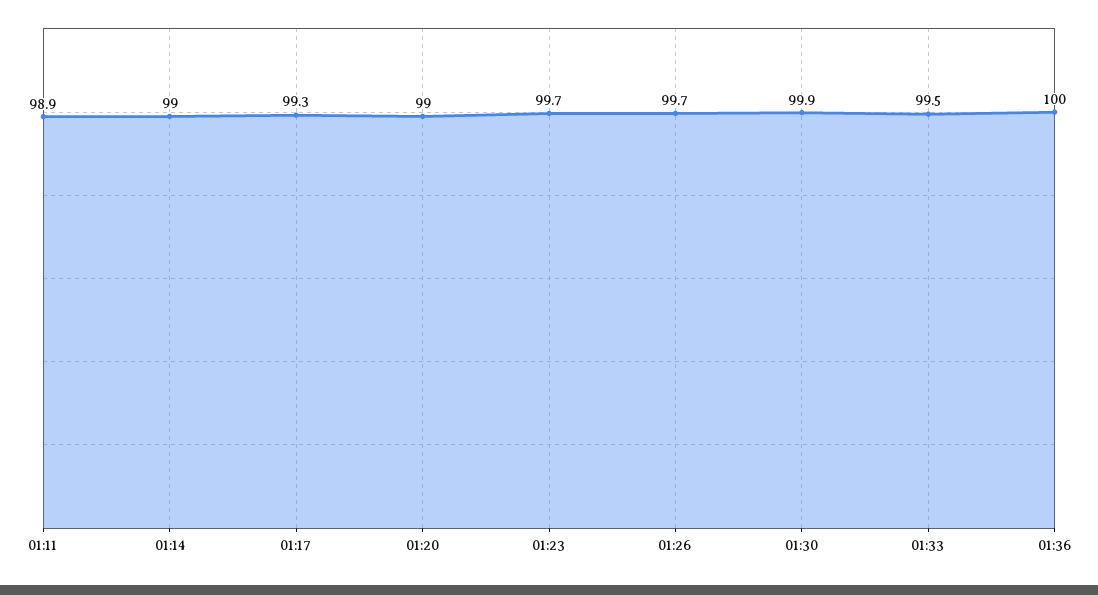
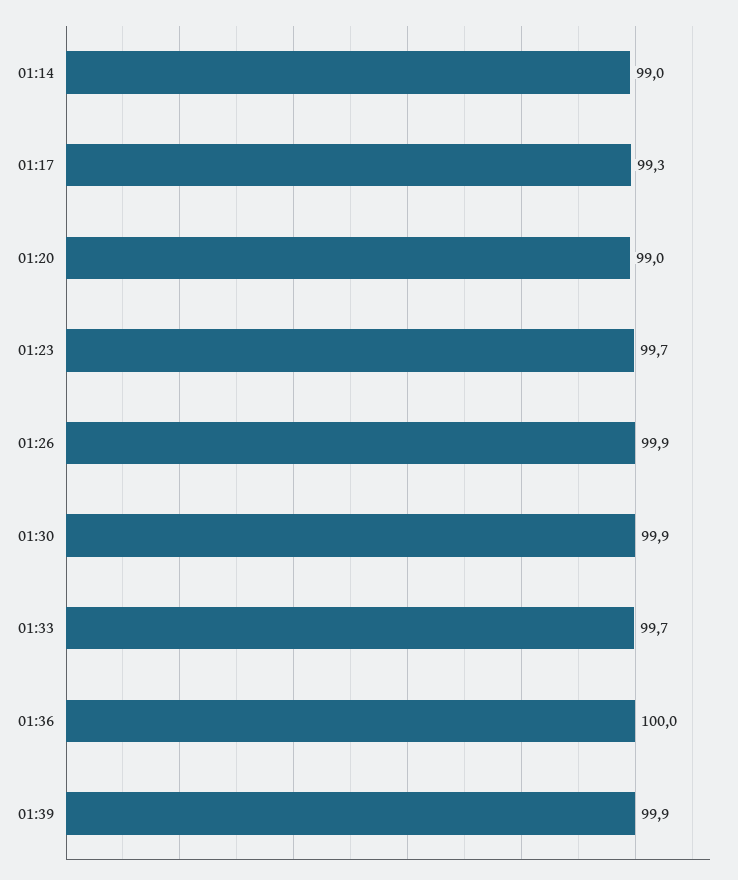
01:11: 98.9 -> none
01:26: 99.7 -> 99.9
01:33: 99.5 -> 99.7
01:39: none -> 99.9

